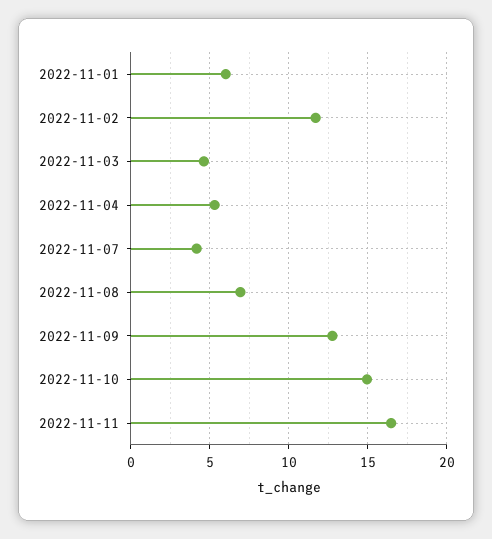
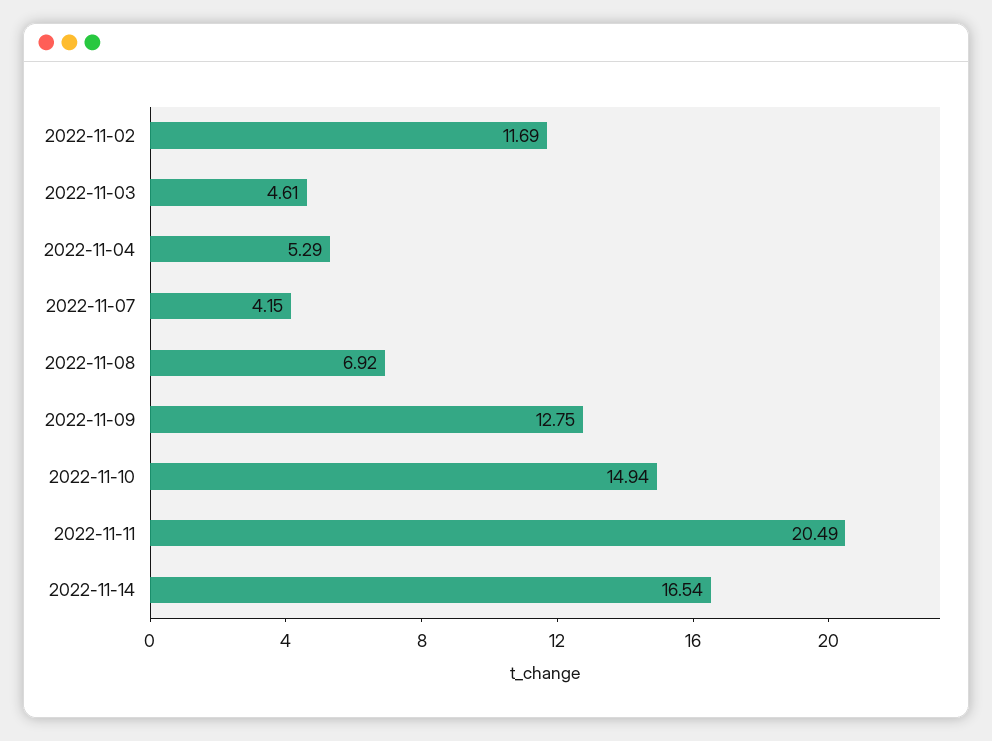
2022-11-01: 6 -> none
2022-11-11: 16.5 -> 20.49
2022-11-14: none -> 16.54

